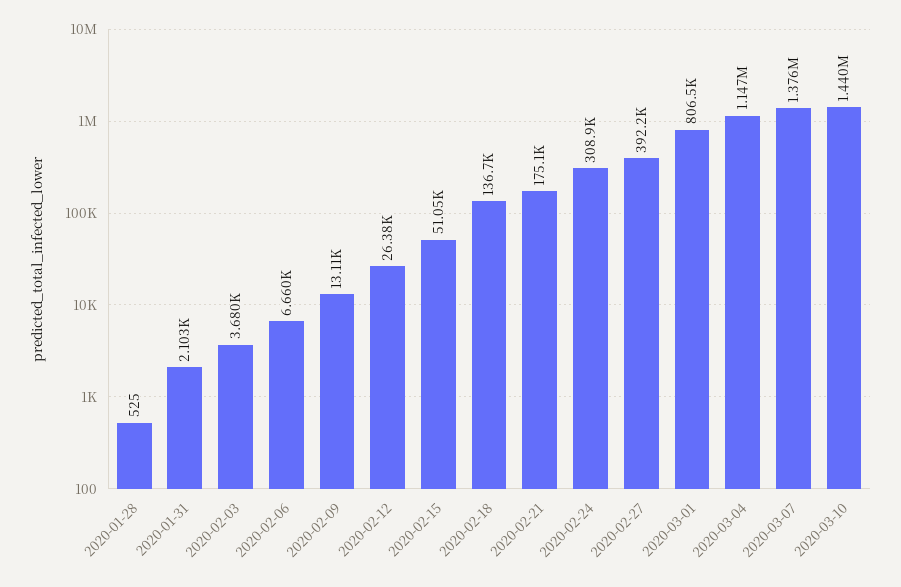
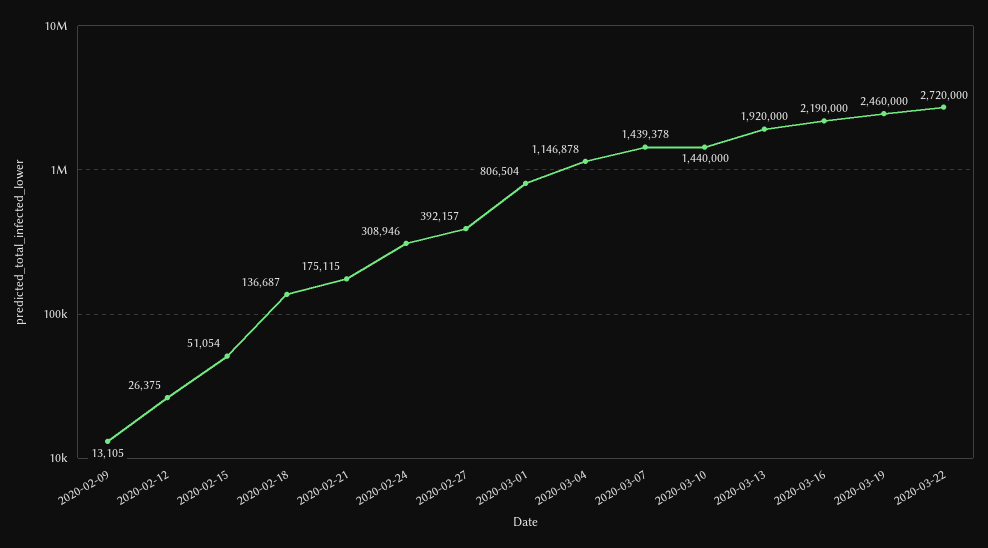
2020-01-28: 525 -> none
2020-01-31: 2103 -> none
2020-02-03: 3680 -> none
2020-02-06: 6660 -> none
2020-03-07: 1376000 -> 1439378
2020-03-13: none -> 1920000
2020-03-16: none -> 2190000
2020-03-19: none -> 2460000
2020-03-22: none -> 2720000

